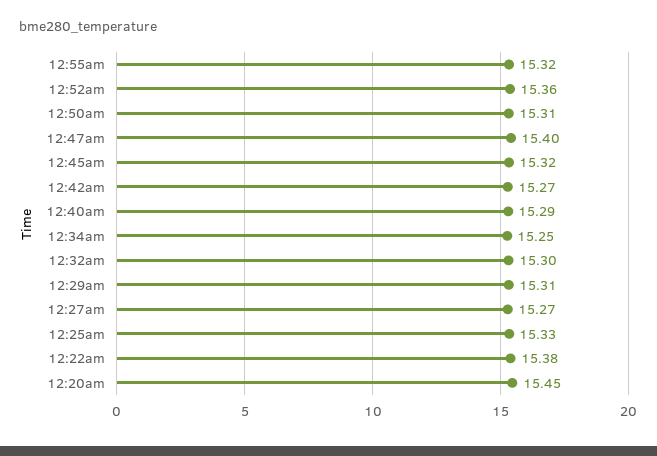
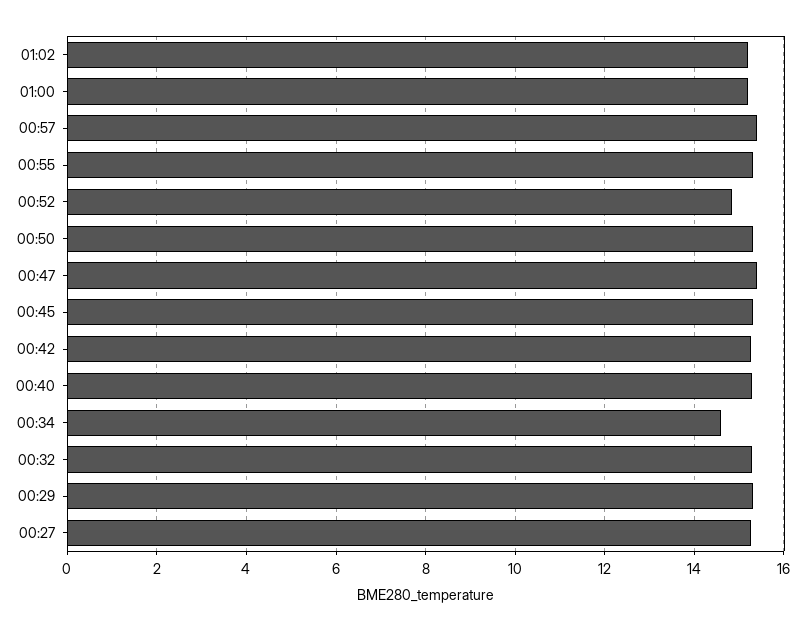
12:52am: 15.36 -> 14.8
12:34am: 15.25 -> 14.6
12:25am: 15.33 -> none
12:22am: 15.38 -> none
12:20am: 15.45 -> none
01:02: none -> 15.2
01:00: none -> 15.2
00:57: none -> 15.4

